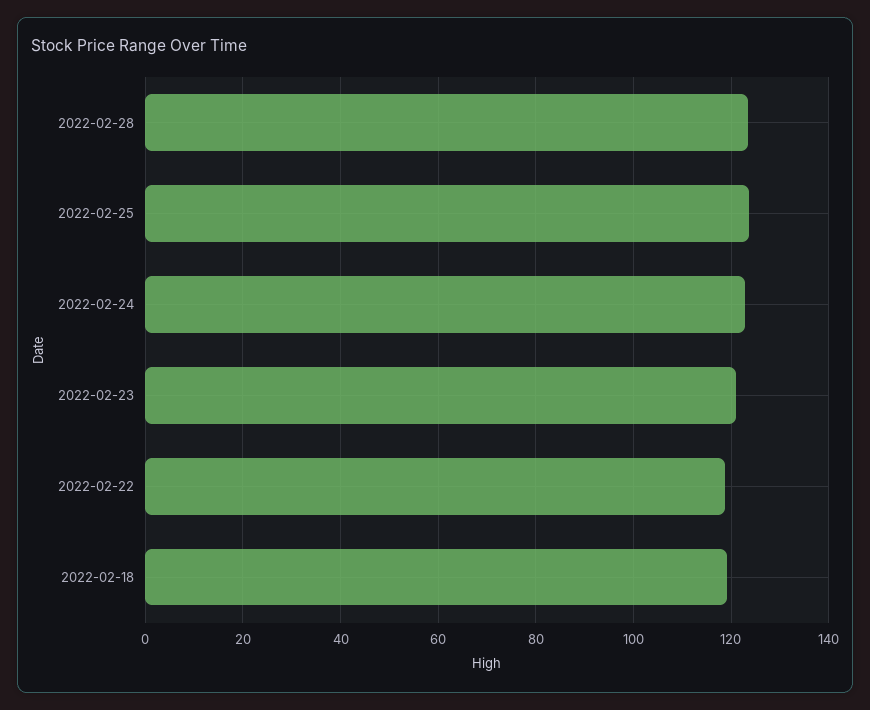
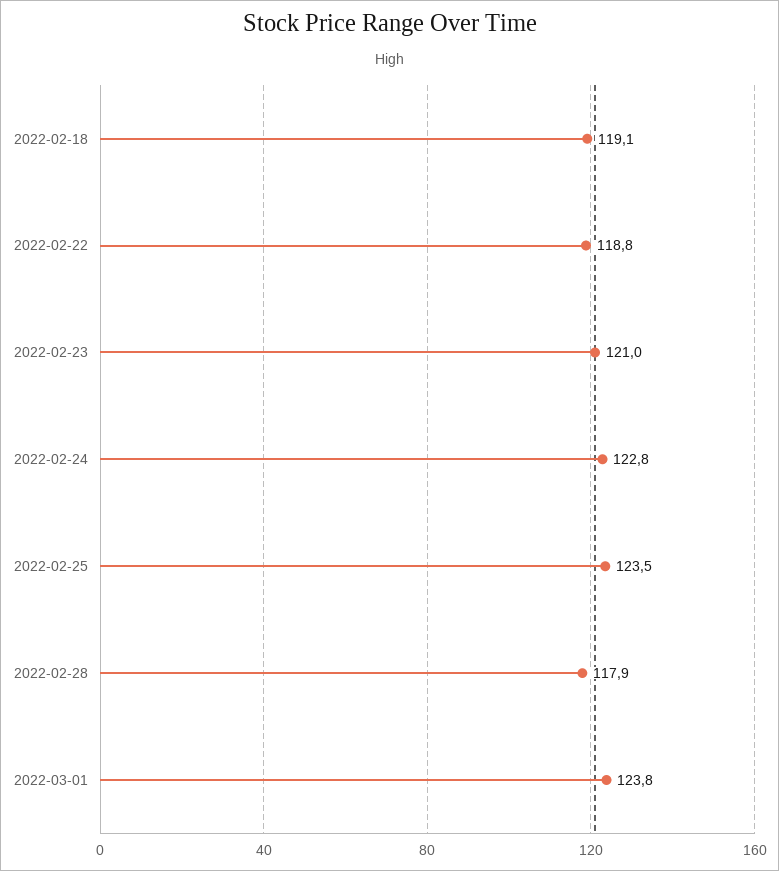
2022-02-28: 124 -> 117.9
2022-03-01: none -> 123.8

